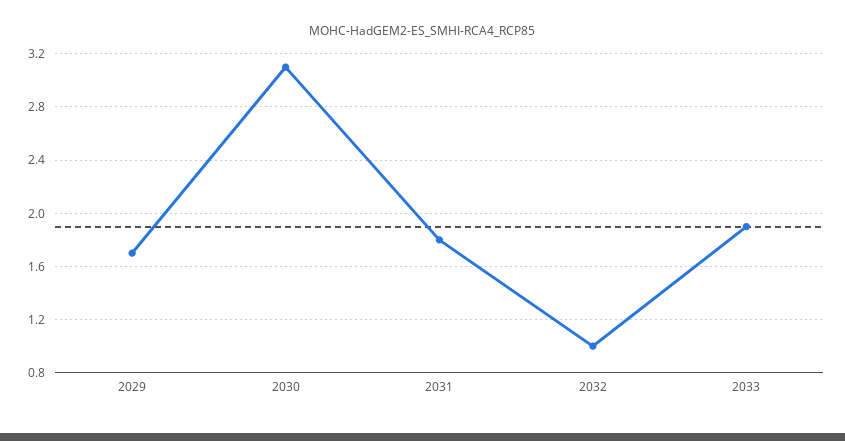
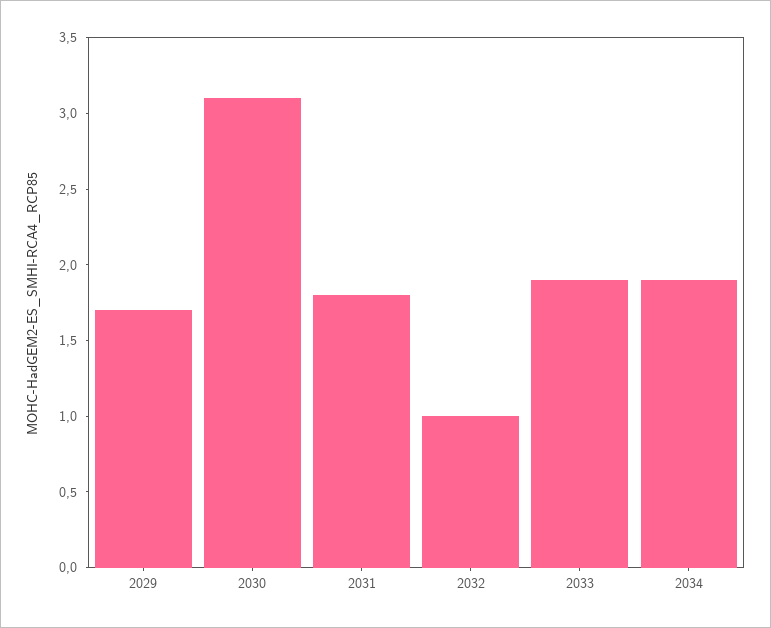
2034: none -> 1.9

